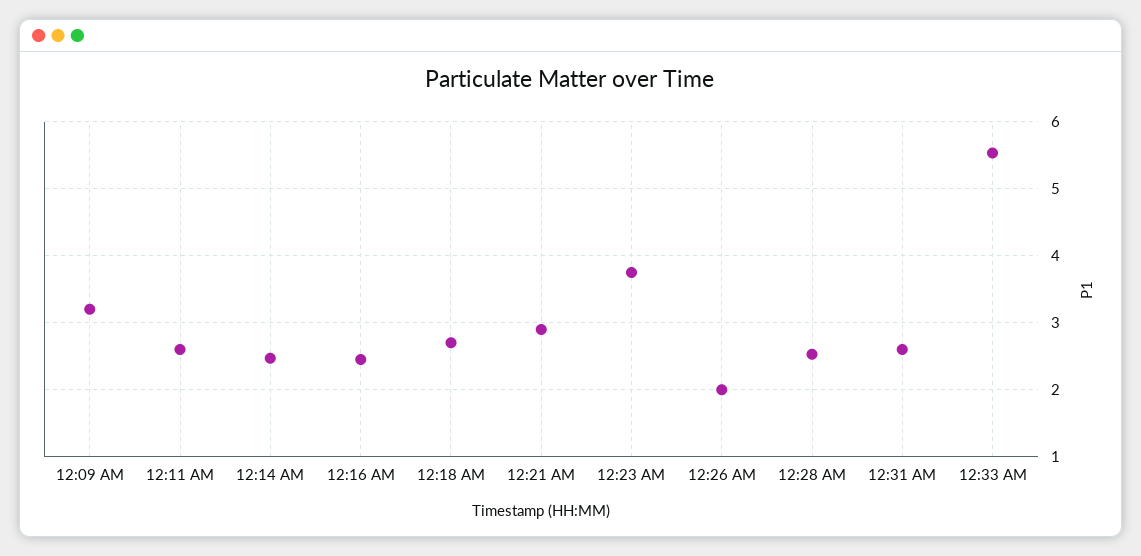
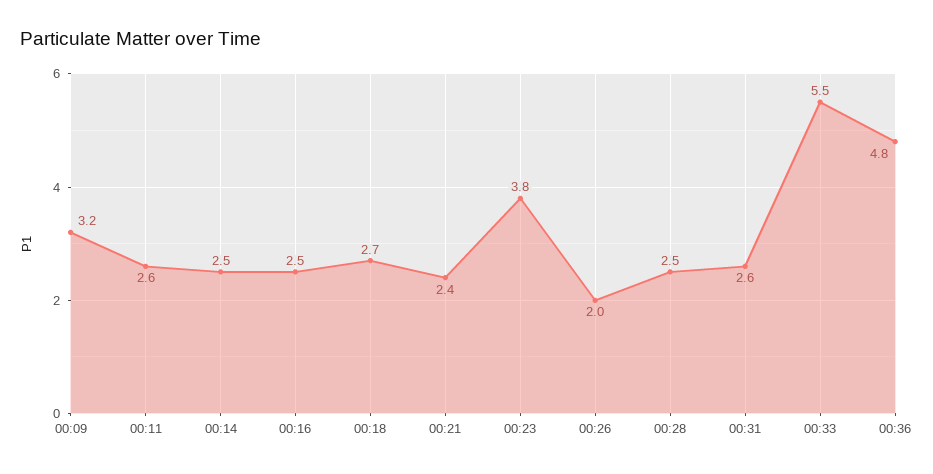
12:21 AM: 2.9 -> 2.4
00:36: none -> 4.8

